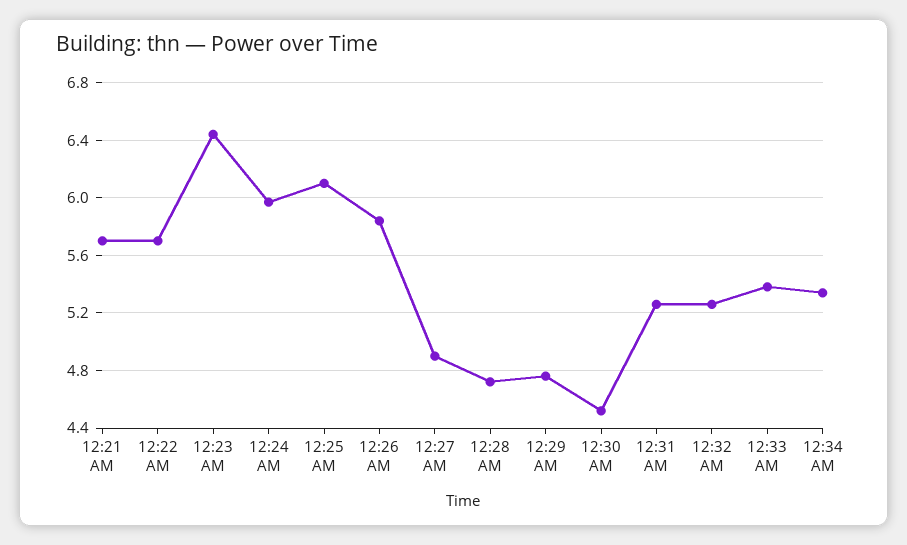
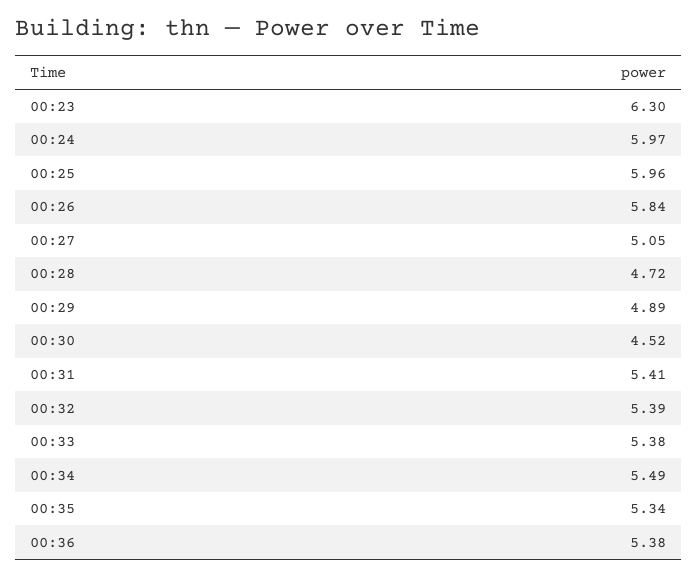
12:21 AM: 5.7 -> none
12:22 AM: 5.7 -> none
12:23 AM: 6.45 -> 6.3
12:25 AM: 6.1 -> 5.96
12:27 AM: 4.9 -> 5.05
12:29 AM: 4.75 -> 4.89
12:31 AM: 5.25 -> 5.41
12:32 AM: 5.25 -> 5.39
12:34 AM: 5.35 -> 5.49
00:35: none -> 5.34
00:36: none -> 5.38

